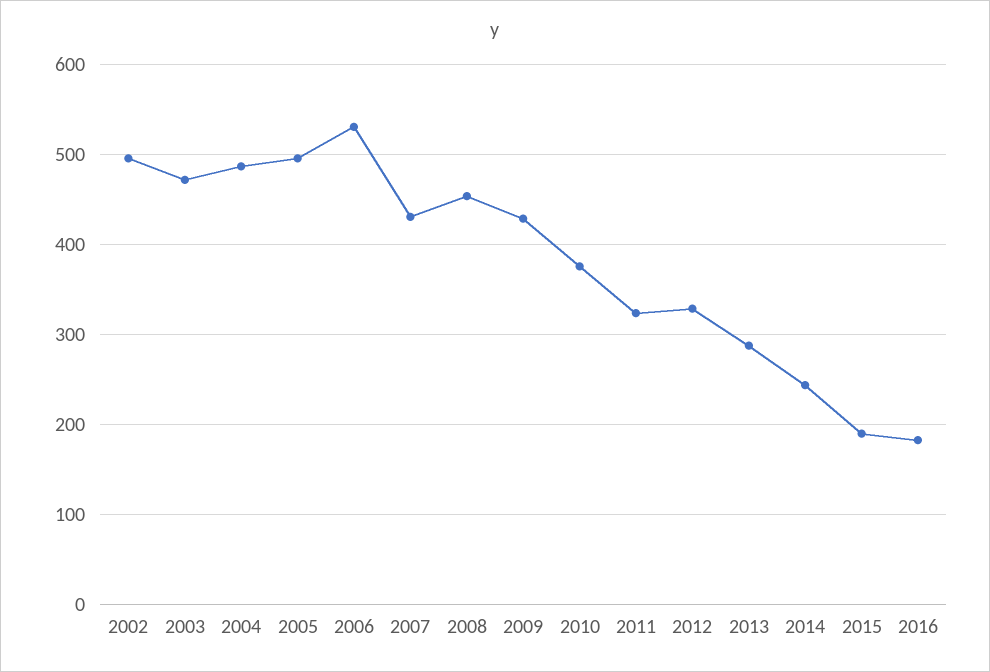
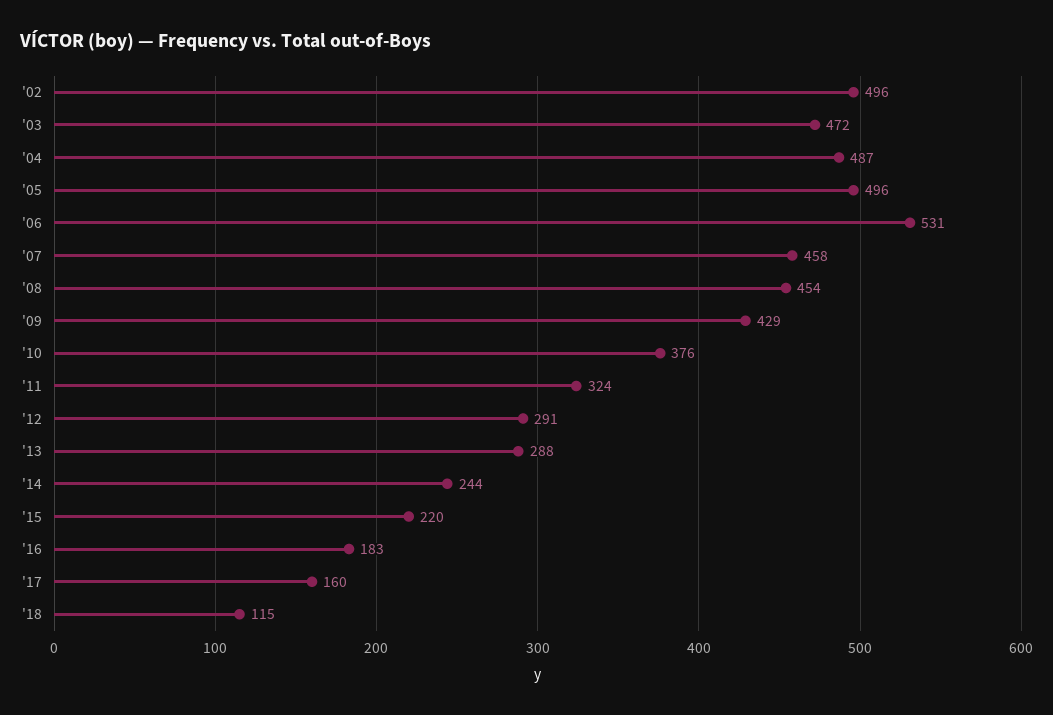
2007: 430 -> 458
2012: 330 -> 291
2015: 190 -> 220
'17: none -> 160
'18: none -> 115

